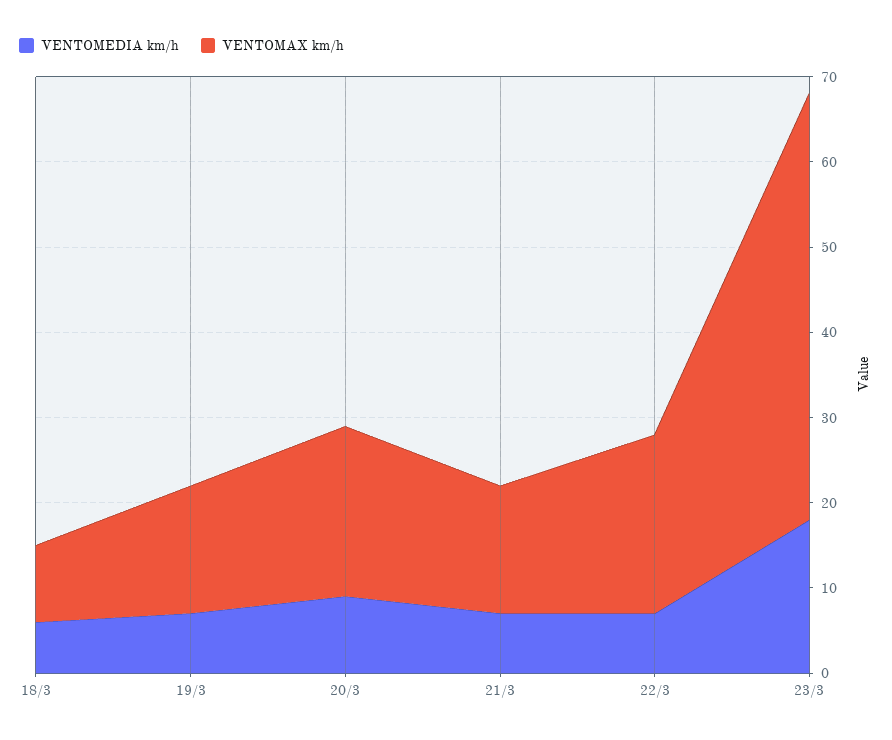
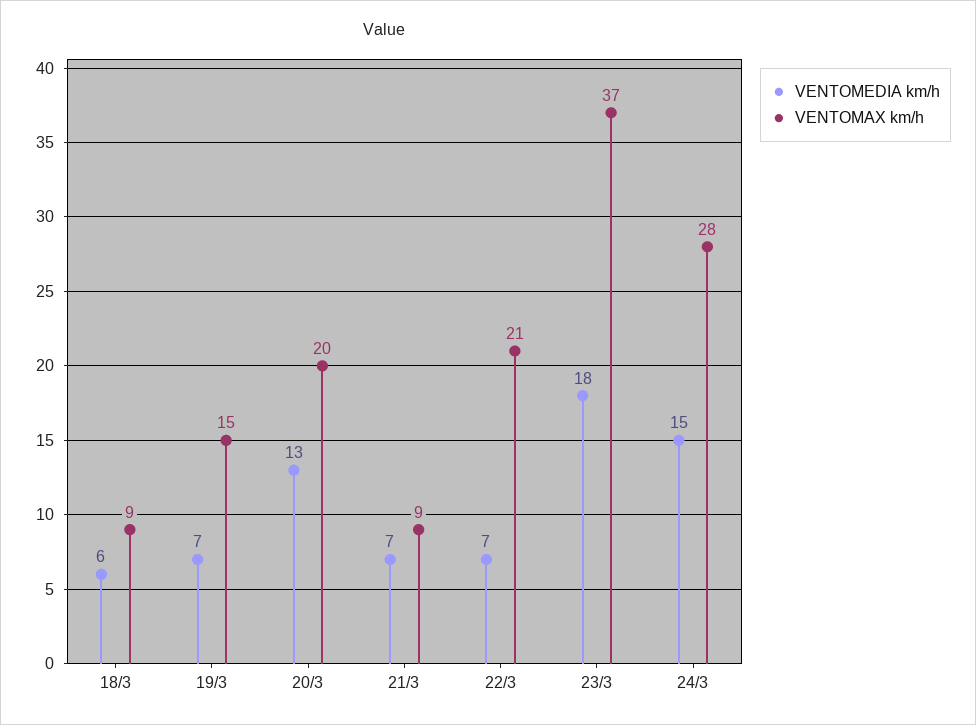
VENTOMEDIA km/h, 20/3: 9 -> 13
VENTOMAX km/h, 21/3: 15 -> 9
VENTOMAX km/h, 23/3: 50 -> 37
VENTOMEDIA km/h, 24/3: none -> 15
VENTOMAX km/h, 24/3: none -> 28

